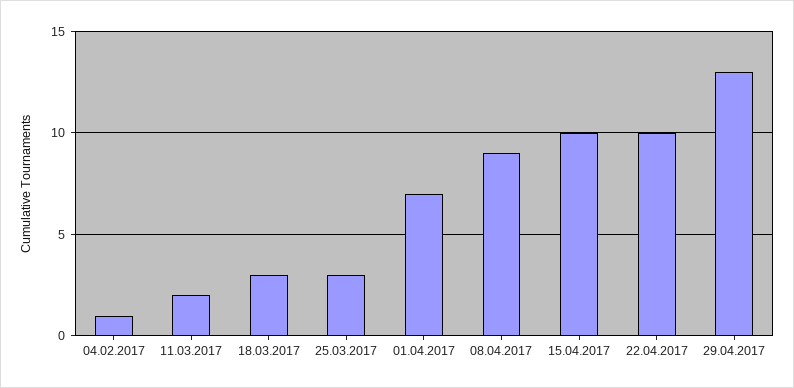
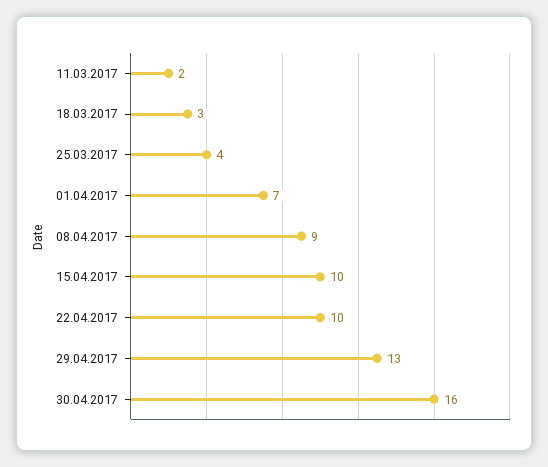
04.02.2017: 1 -> none
25.03.2017: 3 -> 4
30.04.2017: none -> 16

